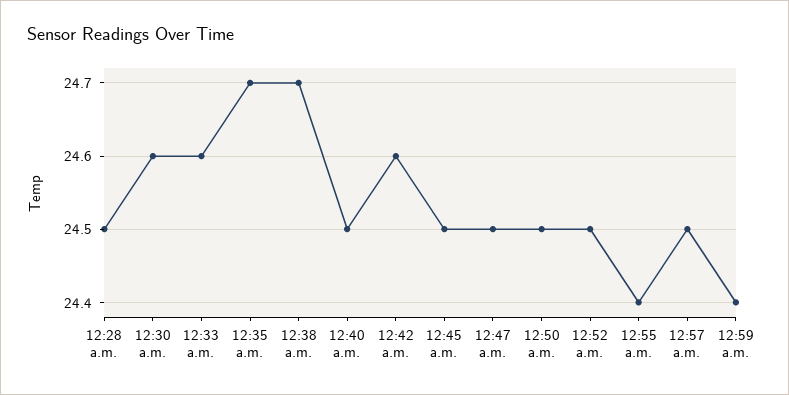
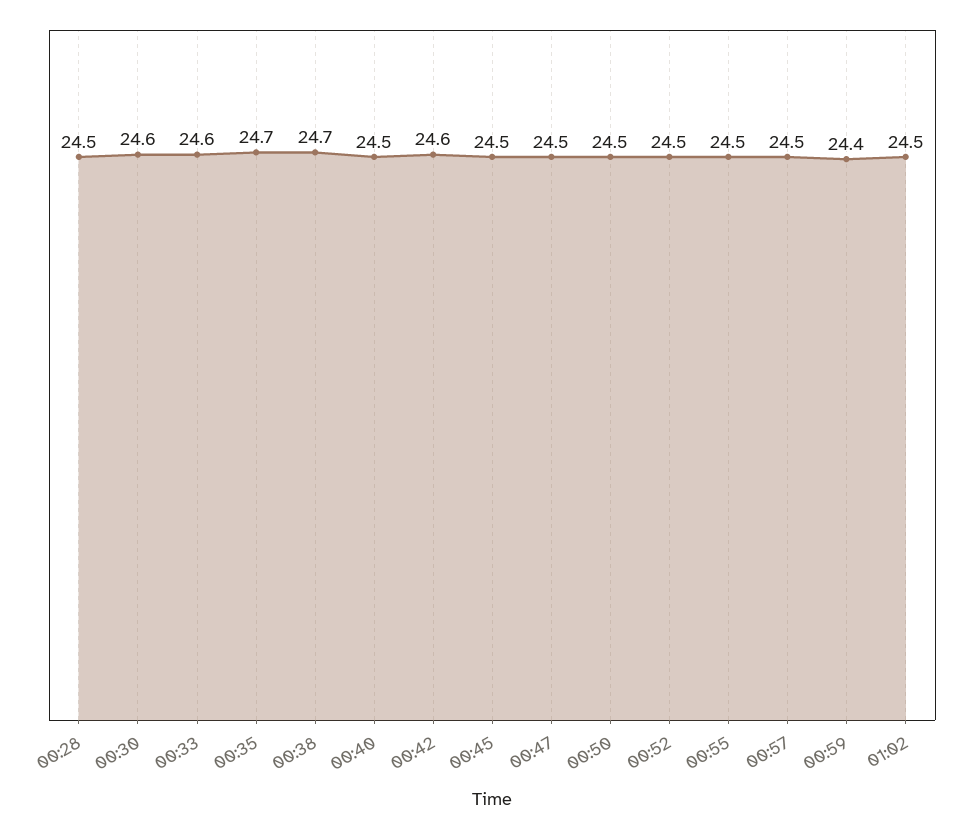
12:55 a.m.: 24.4 -> 24.5
01:02: none -> 24.5

